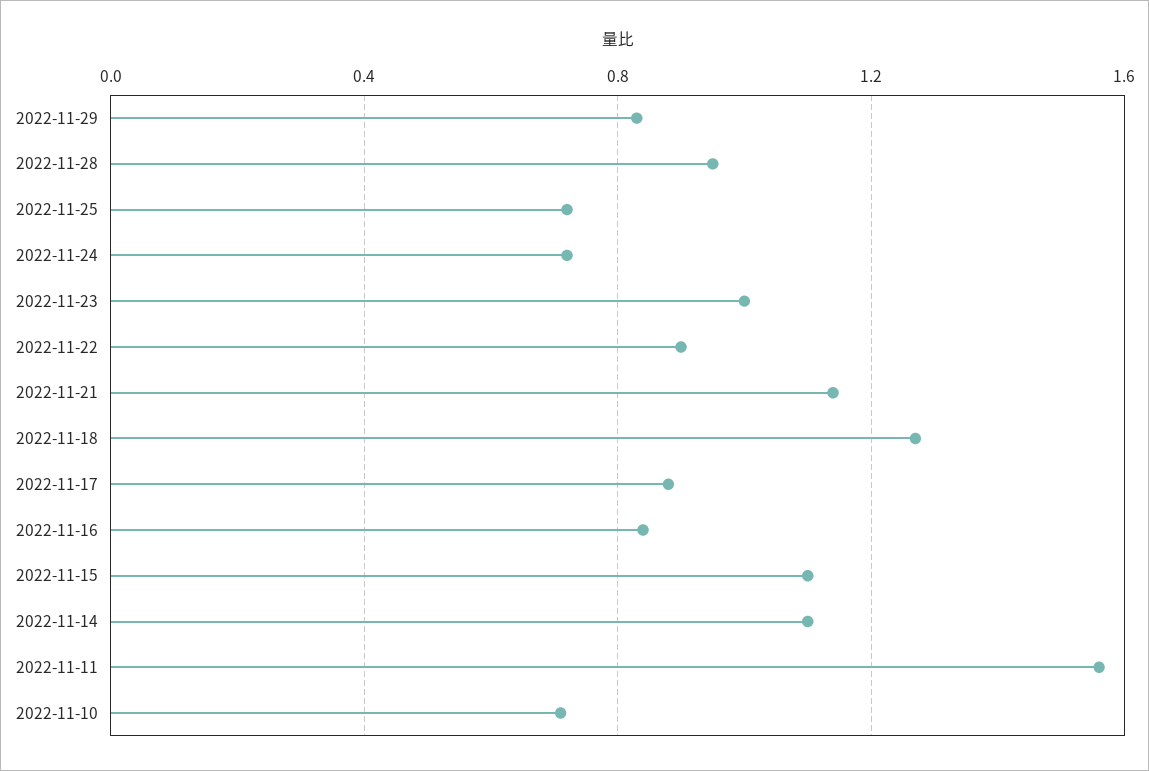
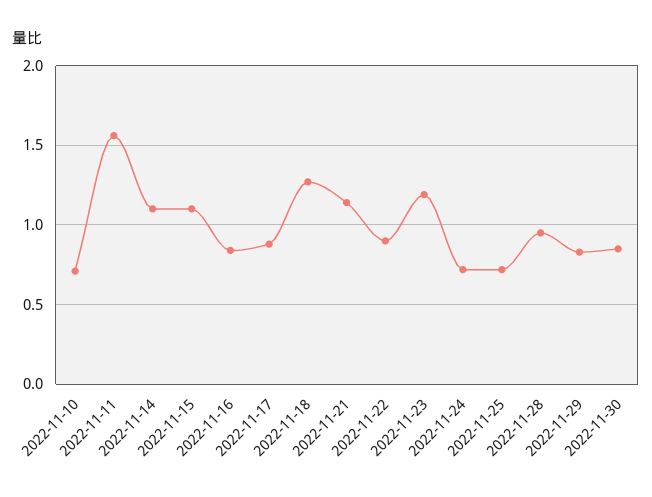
2022-11-23: 1 -> 1.2
2022-11-30: none -> 0.85

